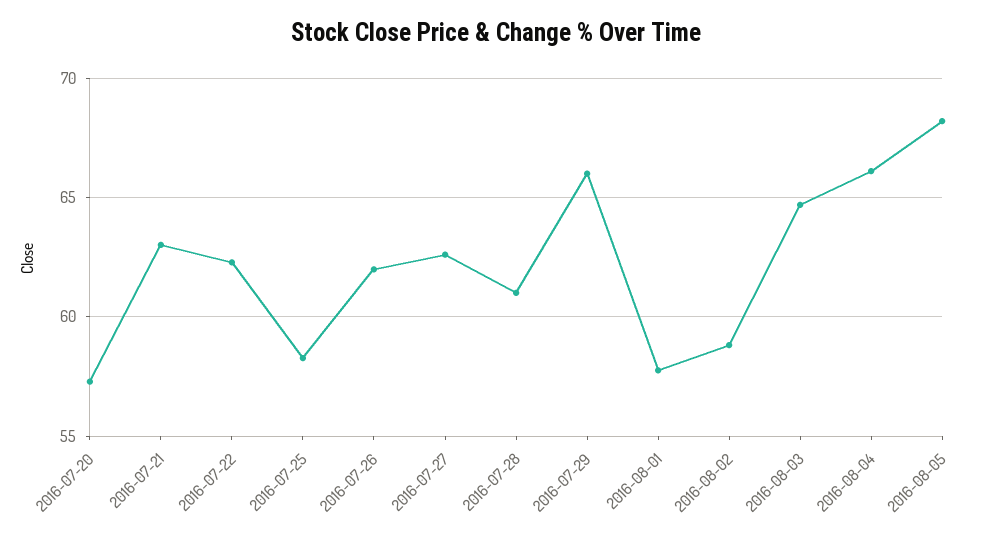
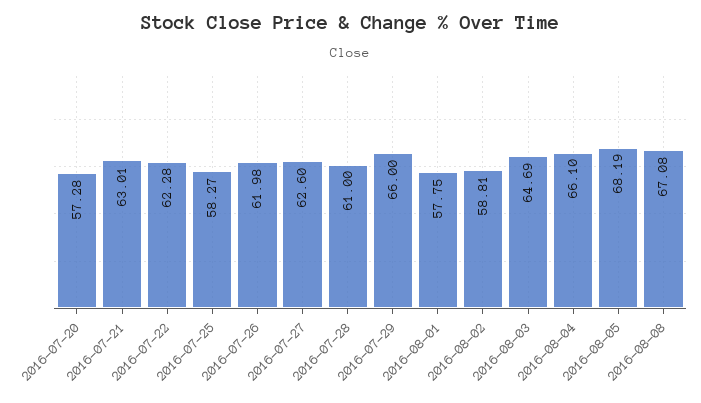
2016-08-08: none -> 67.08

